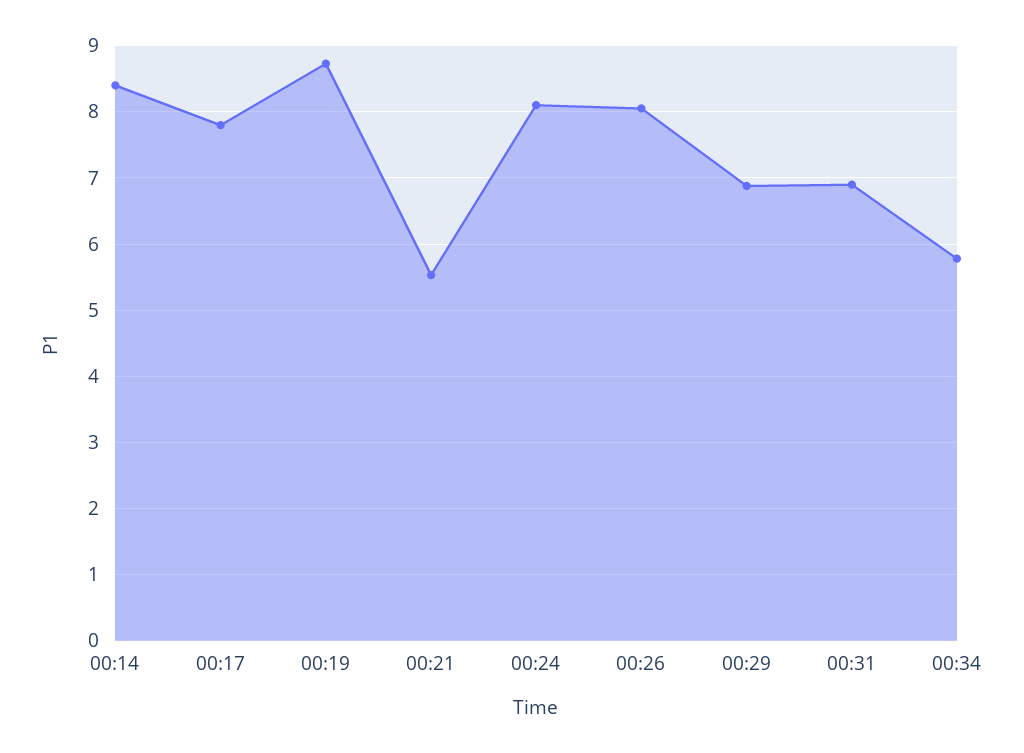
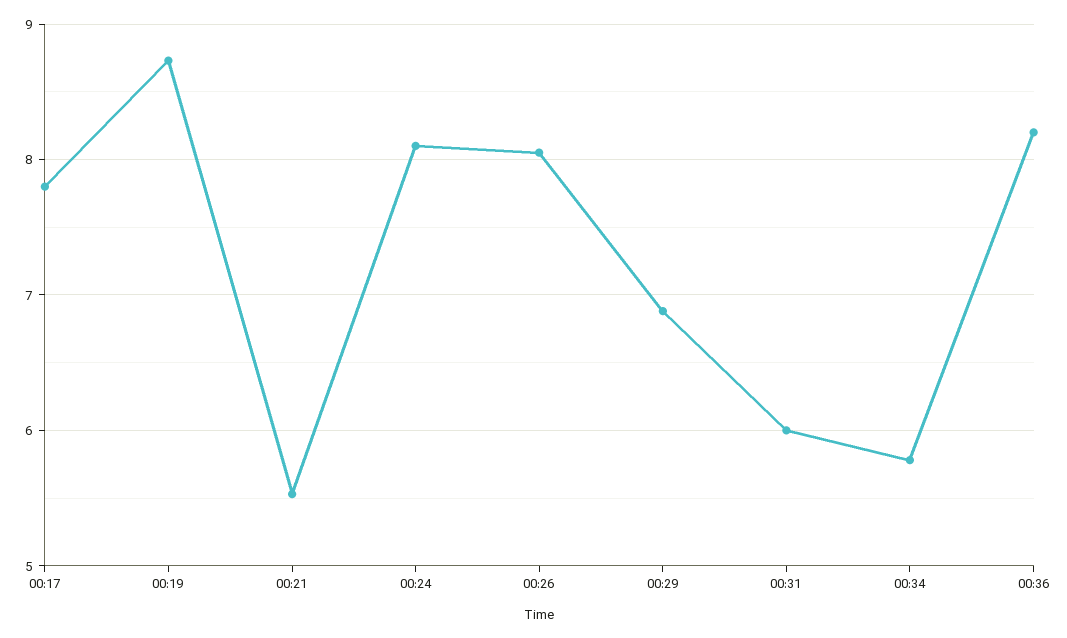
00:14: 8.4 -> none
00:31: 6.9 -> 6
00:36: none -> 8.2

